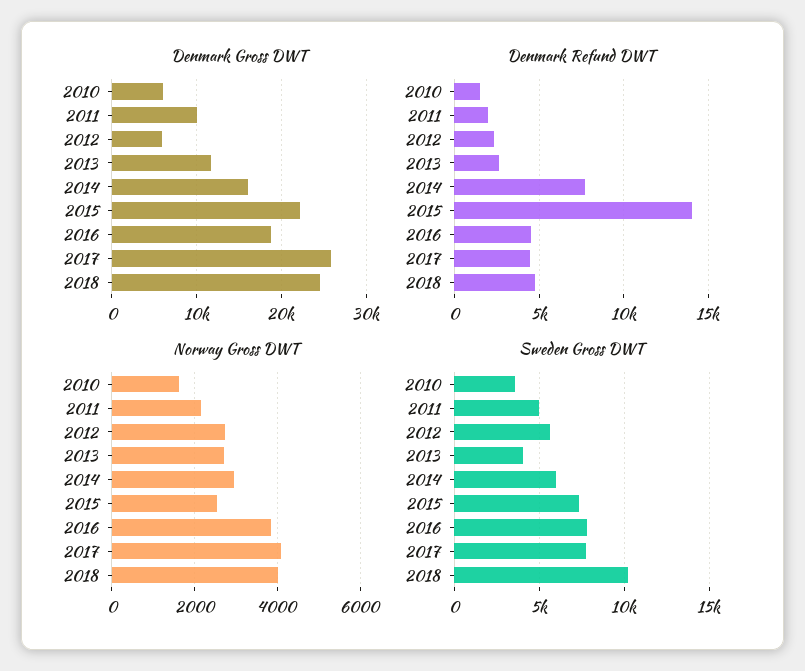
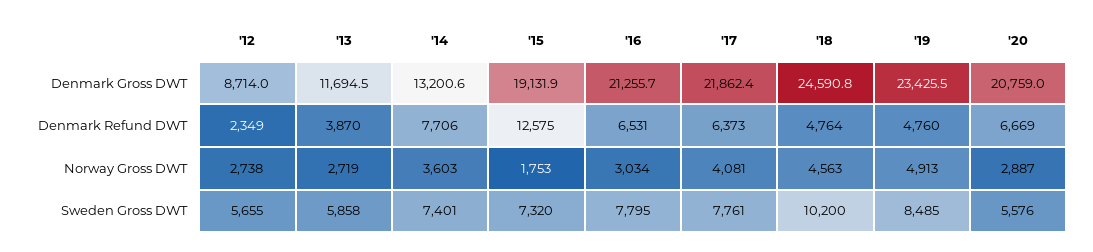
Denmark Gross DWT, 2010: 6000 -> none
Denmark Gross DWT, 2011: 10000 -> none
Denmark Gross DWT, 2012: 6000 -> 8714
Denmark Gross DWT, 2014: 16000 -> 13200.6
Denmark Gross DWT, 2015: 22000 -> 19131.9
Denmark Gross DWT, 2016: 19000 -> 21255.7
Denmark Gross DWT, 2017: 26000 -> 21862.4
Denmark Refund DWT, 2010: 1500 -> none
Denmark Refund DWT, 2011: 2000 -> none
Denmark Refund DWT, 2013: 2500 -> 3870
Denmark Refund DWT, 2015: 14000 -> 12575
Denmark Refund DWT, 2016: 4500 -> 6531
Denmark Refund DWT, 2017: 4500 -> 6373
Norway Gross DWT, 2010: 1600 -> none
Norway Gross DWT, 2011: 2200 -> none
Norway Gross DWT, 2014: 3000 -> 3603
Norway Gross DWT, 2015: 2600 -> 1753
Norway Gross DWT, 2016: 3800 -> 3034
Norway Gross DWT, 2018: 4000 -> 4563
Sweden Gross DWT, 2010: 3500 -> none
Sweden Gross DWT, 2011: 5000 -> none
Sweden Gross DWT, 2013: 4000 -> 5858
Sweden Gross DWT, 2014: 6000 -> 7401
Denmark Gross DWT, '19: none -> 23425.5
Denmark Gross DWT, '20: none -> 20759
Denmark Refund DWT, '19: none -> 4760
Denmark Refund DWT, '20: none -> 6669
Norway Gross DWT, '19: none -> 4913
Norway Gross DWT, '20: none -> 2887
Sweden Gross DWT, '19: none -> 8485
Sweden Gross DWT, '20: none -> 5576

